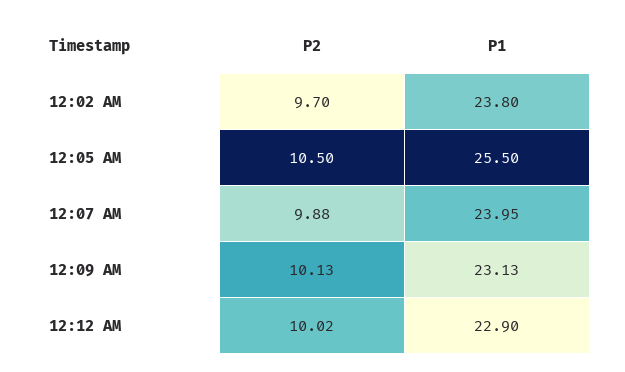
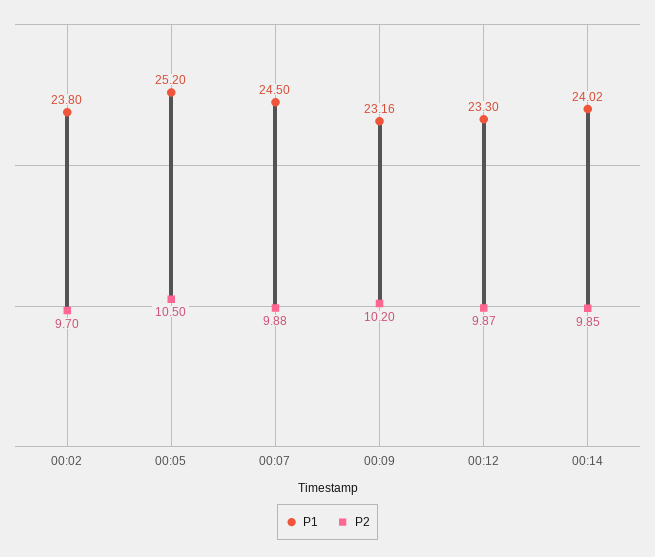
P1, 12:05 AM: 25.5 -> 25.2
P1, 12:07 AM: 23.95 -> 24.5
P2, 12:09 AM: 10.13 -> 10.2
P1, 12:09 AM: 23.13 -> 23.16
P2, 12:12 AM: 10.02 -> 9.87
P1, 12:12 AM: 22.9 -> 23.3
P1, 00:14: none -> 24.02
P2, 00:14: none -> 9.85

